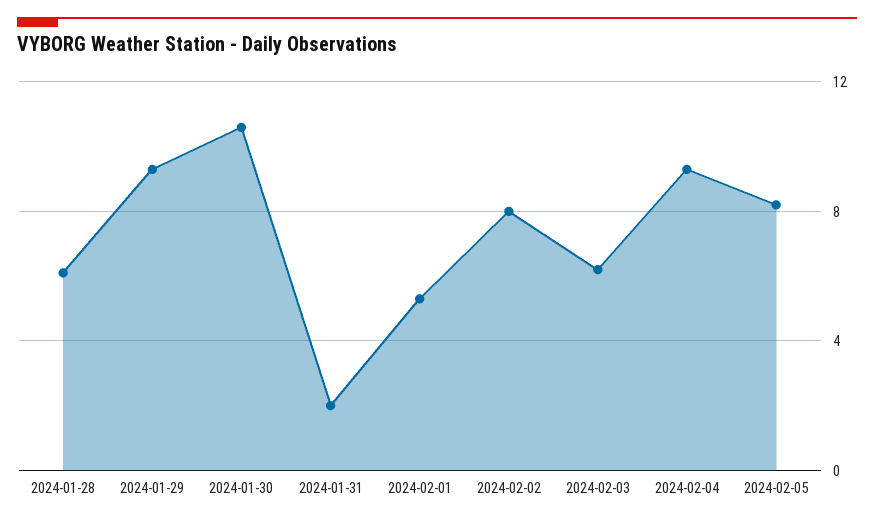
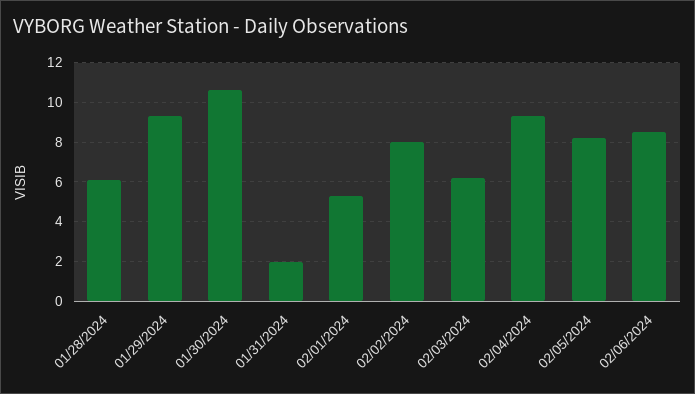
02/06/2024: none -> 8.5

